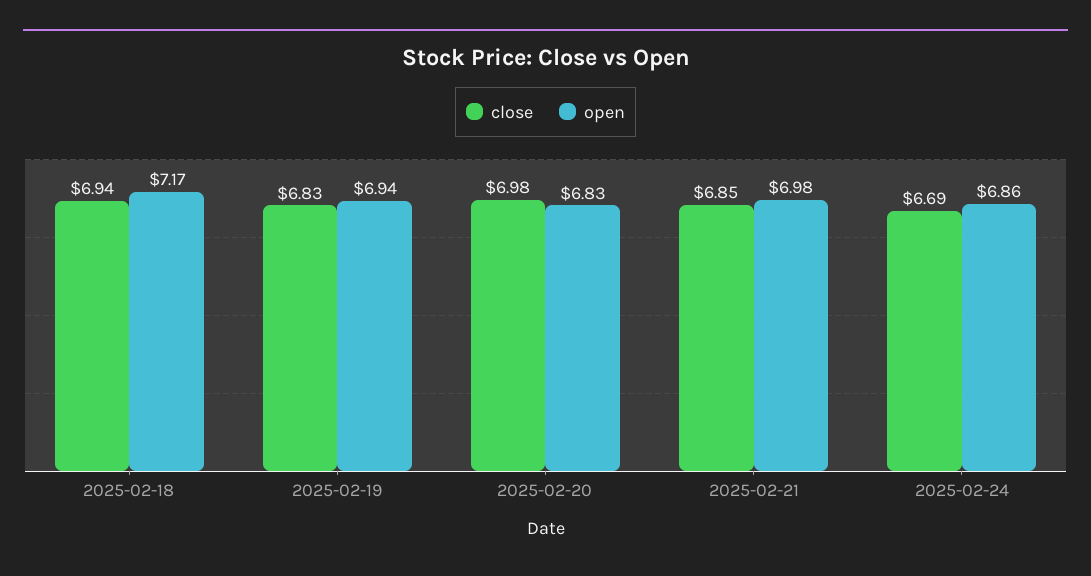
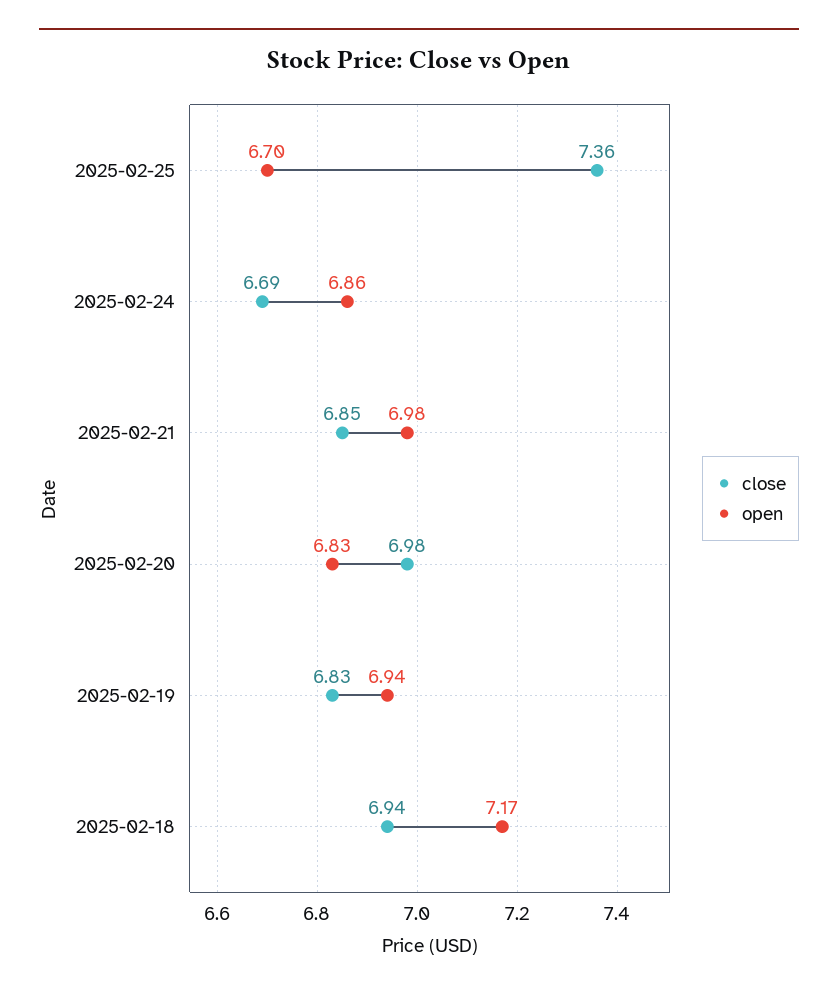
close, 2025-02-25: none -> 7.36
open, 2025-02-25: none -> 6.7

